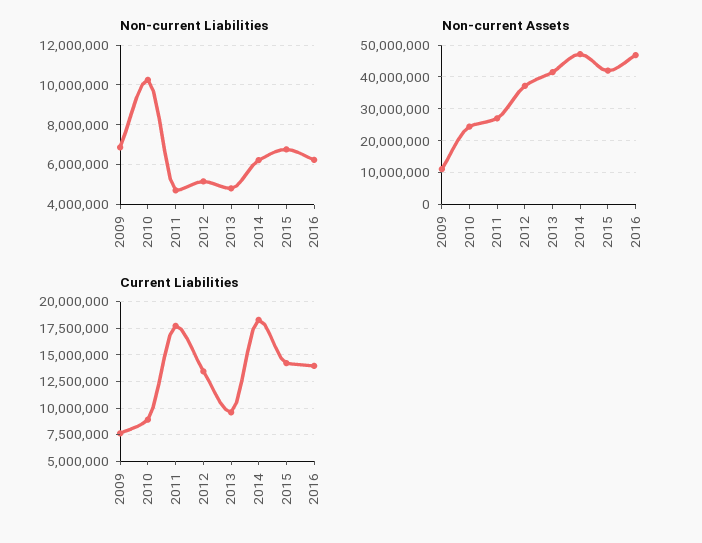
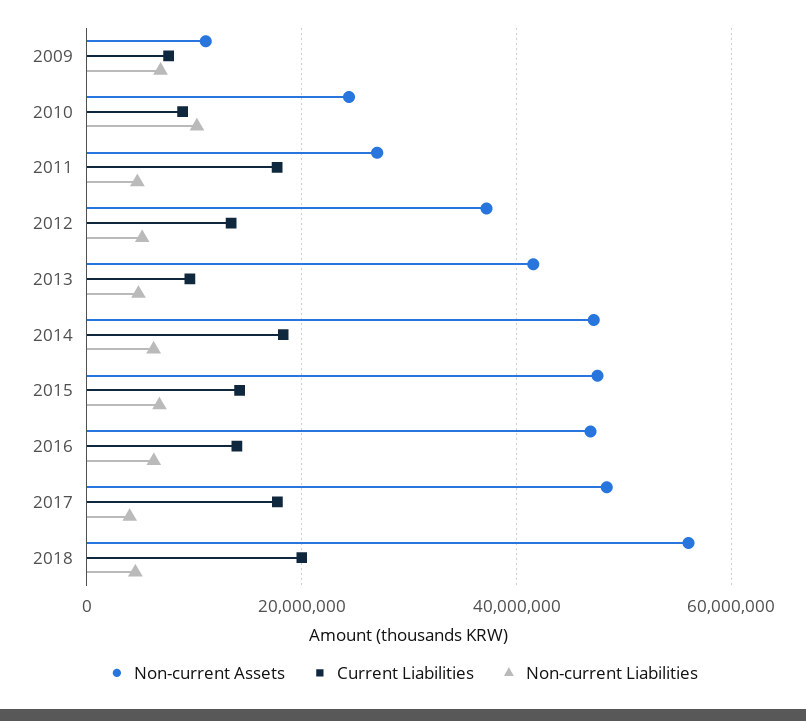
Non-current Assets, 2015: 42000000 -> 48000000
Non-current Assets, 2017: none -> 48000000
Current Liabilities, 2017: none -> 18000000
Non-current Liabilities, 2017: none -> 4000000
Non-current Assets, 2018: none -> 56000000
Current Liabilities, 2018: none -> 20000000
Non-current Liabilities, 2018: none -> 4000000

